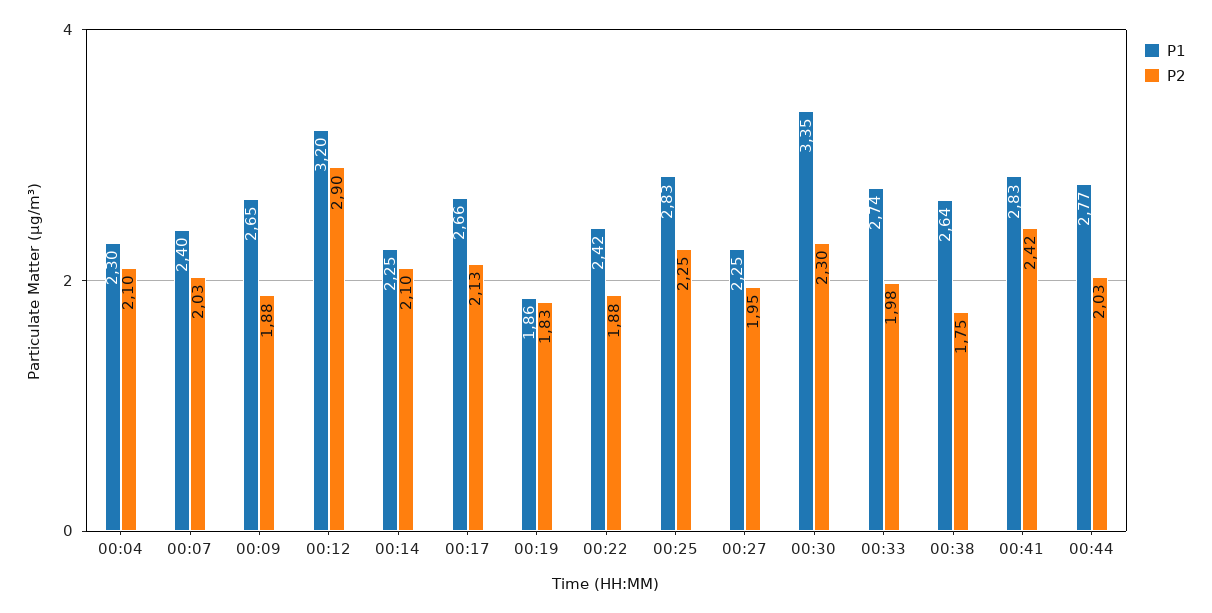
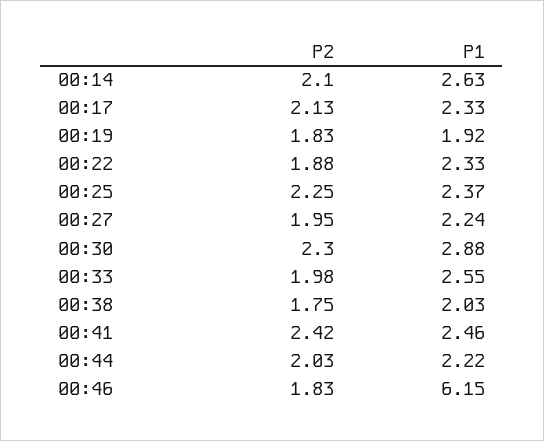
P1, 00:04: 2.3 -> none
P2, 00:04: 2.1 -> none
P1, 00:07: 2.4 -> none
P2, 00:07: 2.03 -> none
P1, 00:09: 2.65 -> none
P2, 00:09: 1.88 -> none
P1, 00:12: 3.2 -> none
P2, 00:12: 2.9 -> none
P1, 00:14: 2.25 -> 2.63
P1, 00:17: 2.66 -> 2.33
P1, 00:19: 1.86 -> 1.92
P1, 00:22: 2.42 -> 2.33
P1, 00:25: 2.83 -> 2.37
P1, 00:27: 2.25 -> 2.24
P1, 00:30: 3.35 -> 2.88
P1, 00:33: 2.74 -> 2.55
P1, 00:38: 2.64 -> 2.03
P1, 00:41: 2.83 -> 2.46
P1, 00:44: 2.77 -> 2.22
P2, 00:46: none -> 1.83
P1, 00:46: none -> 6.15

